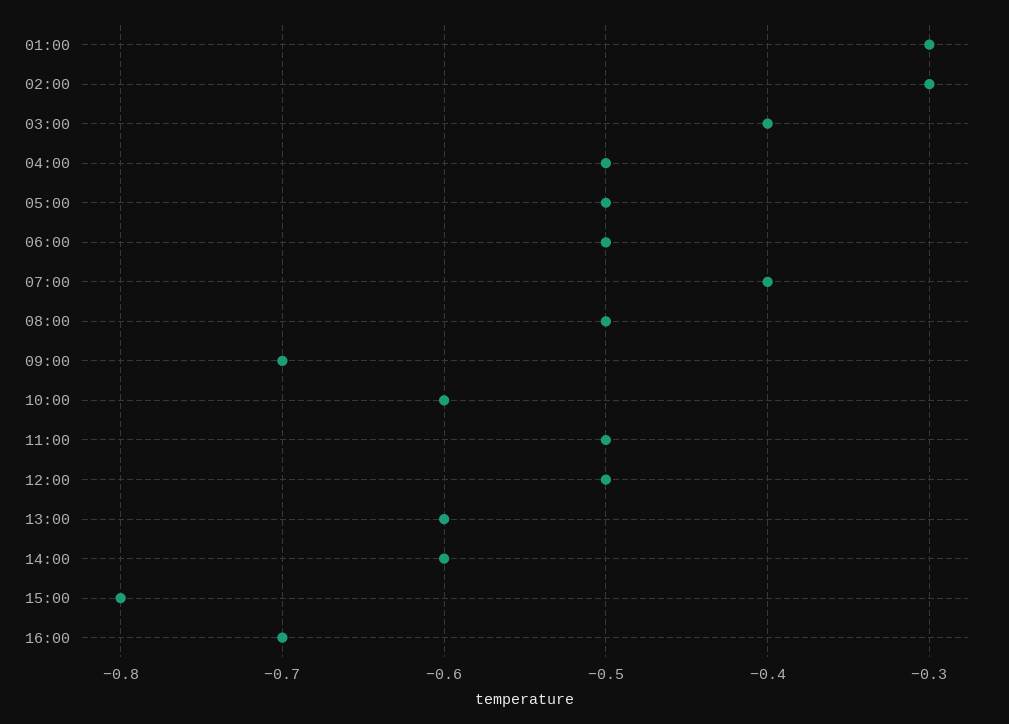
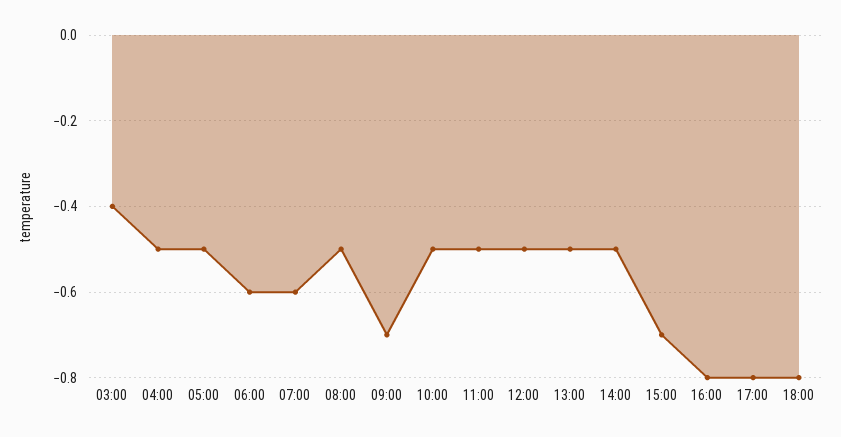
01:00: -0.3 -> none
02:00: -0.3 -> none
06:00: -0.5 -> -0.6
07:00: -0.4 -> -0.6
10:00: -0.6 -> -0.5
13:00: -0.6 -> -0.5
14:00: -0.6 -> -0.5
15:00: -0.8 -> -0.7
16:00: -0.7 -> -0.8
17:00: none -> -0.8
18:00: none -> -0.8

